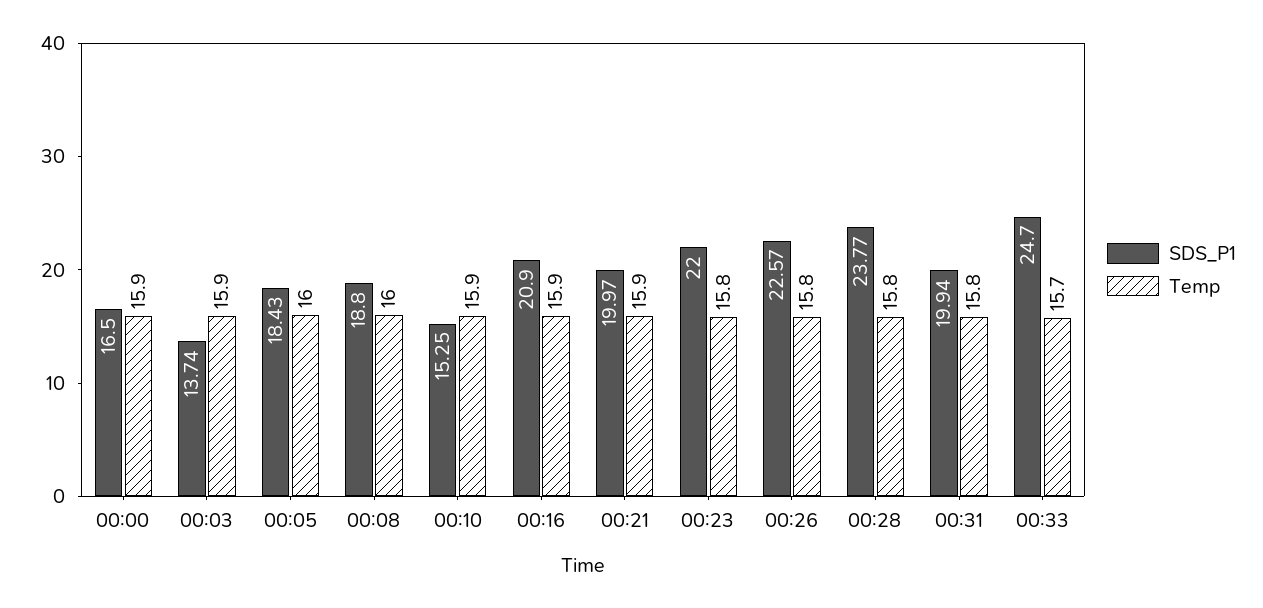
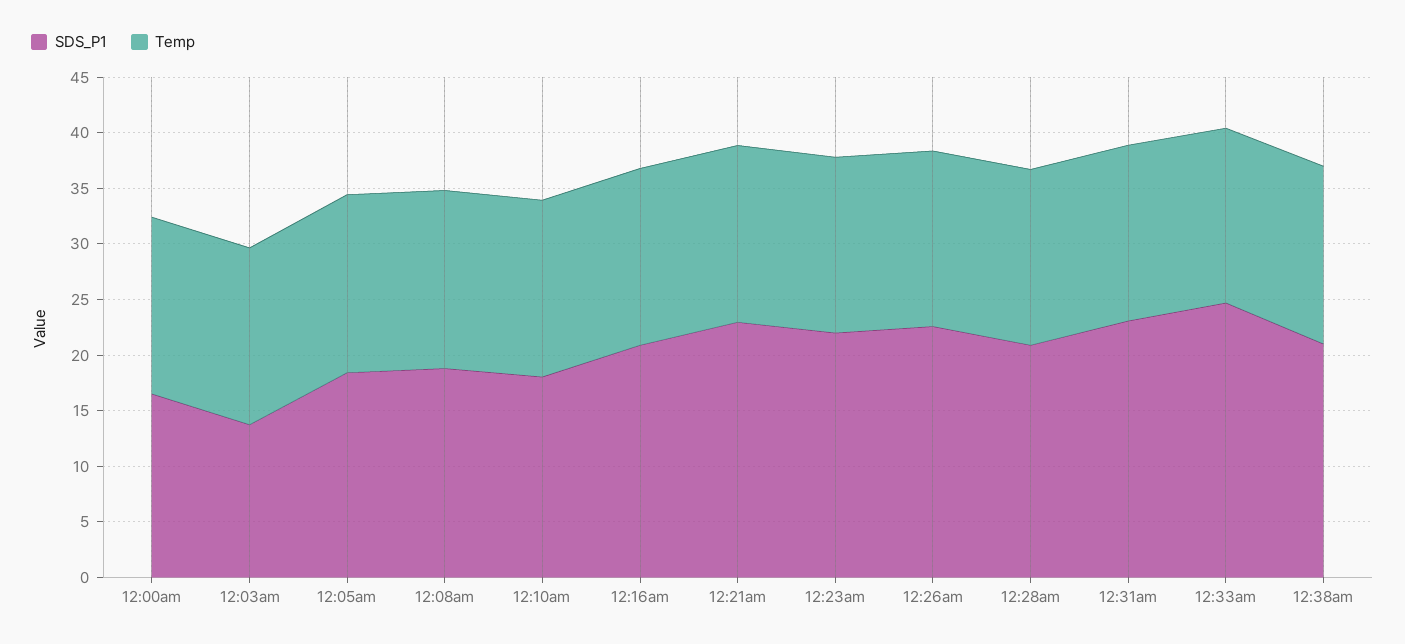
SDS_P1, 00:10: 15.25 -> 18
SDS_P1, 00:21: 19.97 -> 23
SDS_P1, 00:28: 23.77 -> 21
SDS_P1, 00:31: 19.94 -> 23
SDS_P1, 12:38am: none -> 21
Temp, 12:38am: none -> 16

